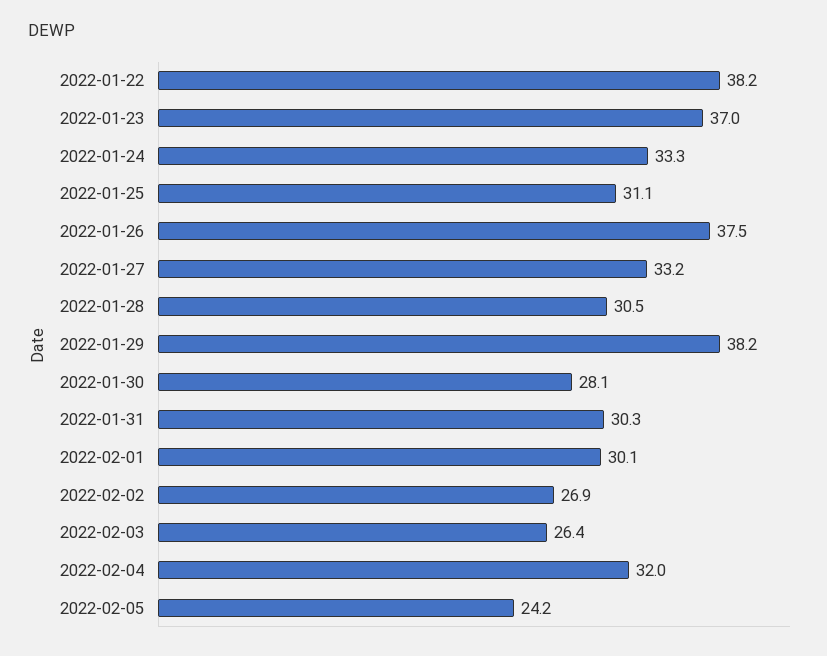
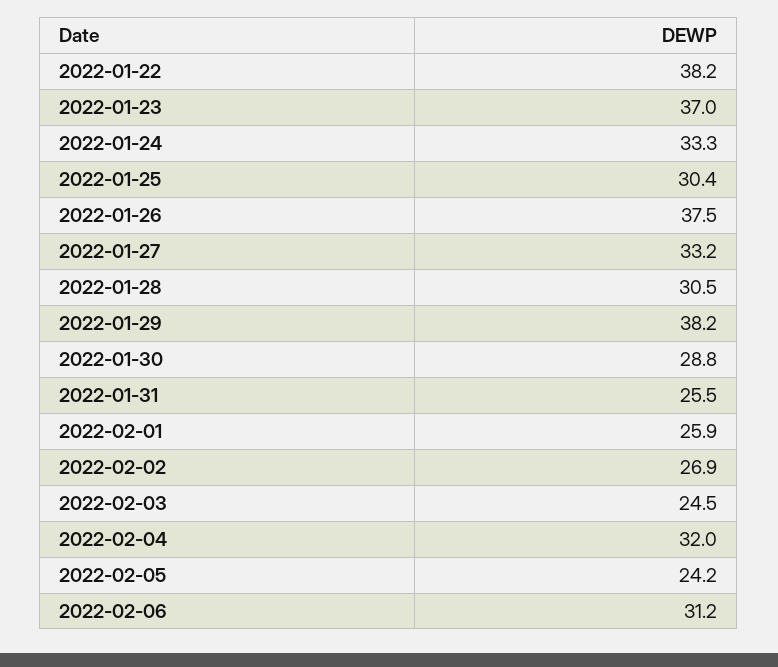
2022-01-25: 31.1 -> 30.4
2022-01-30: 28.1 -> 28.8
2022-01-31: 30.3 -> 25.5
2022-02-01: 30.1 -> 25.9
2022-02-03: 26.4 -> 24.5
2022-02-06: none -> 31.2

